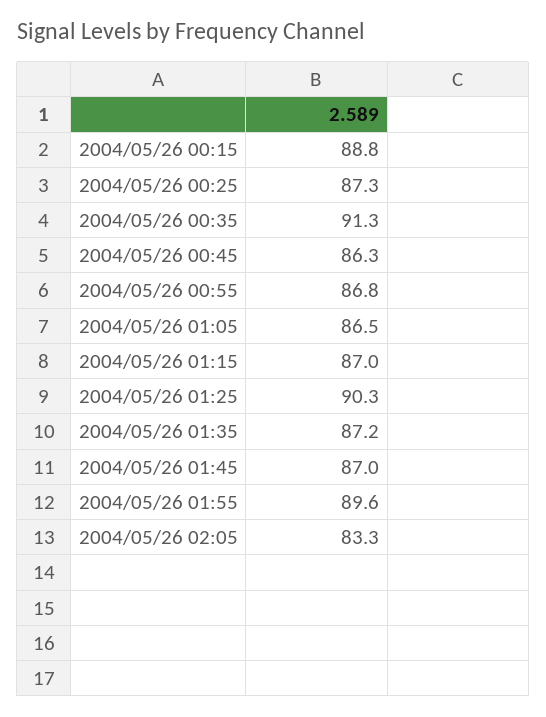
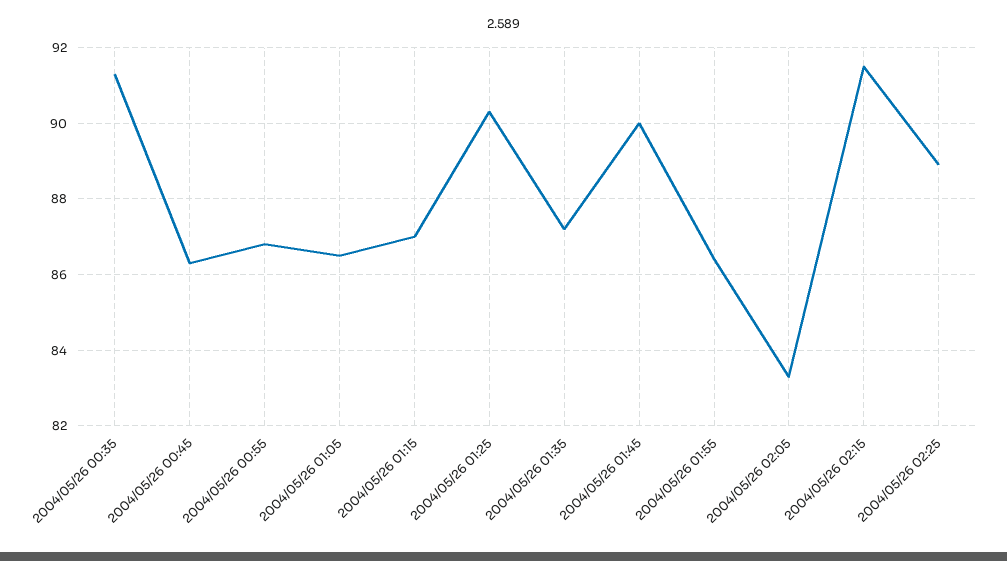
2004/05/26 00:15: 88.8 -> none
2004/05/26 00:25: 87.3 -> none
2004/05/26 01:45: 87 -> 90
2004/05/26 01:55: 89.6 -> 86.5
2004/05/26 02:15: none -> 91.5
2004/05/26 02:25: none -> 89

